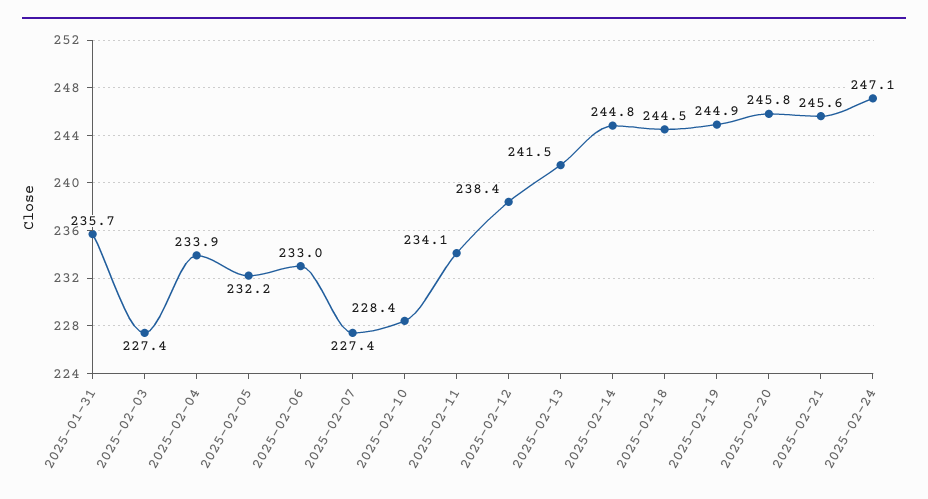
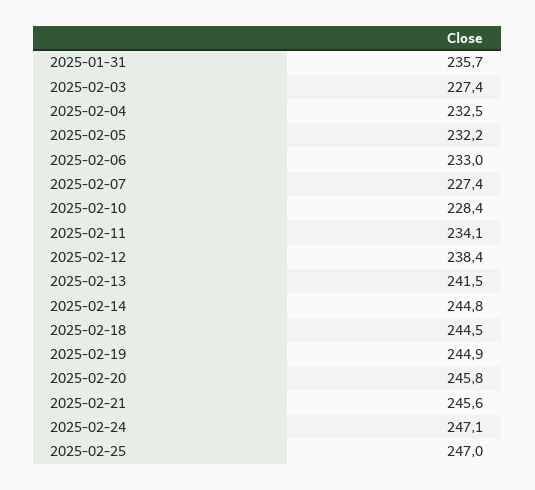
2025-02-04: 233.9 -> 232.5
2025-02-25: none -> 247

